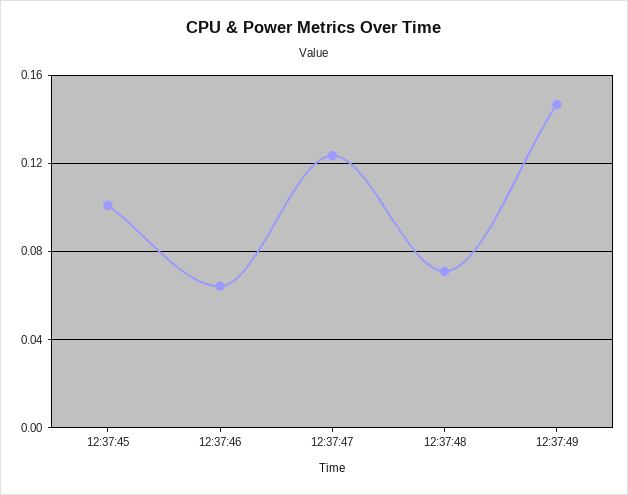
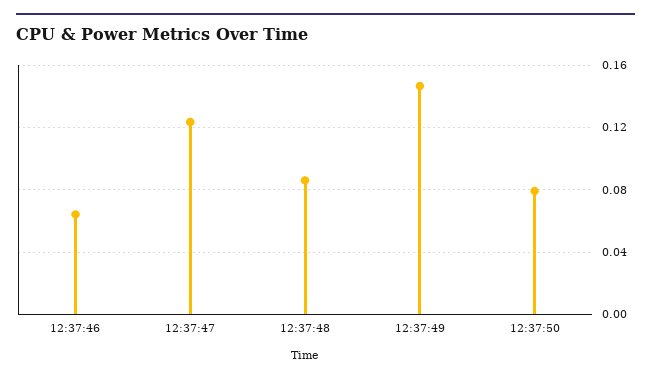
12:37:45: 0.1 -> none
12:37:48: 0.07 -> 0.085
12:37:50: none -> 0.08

